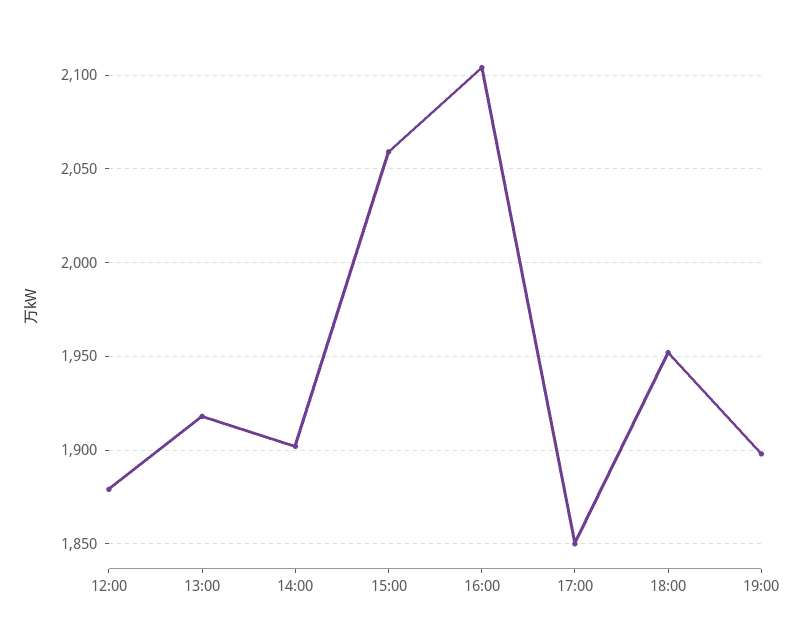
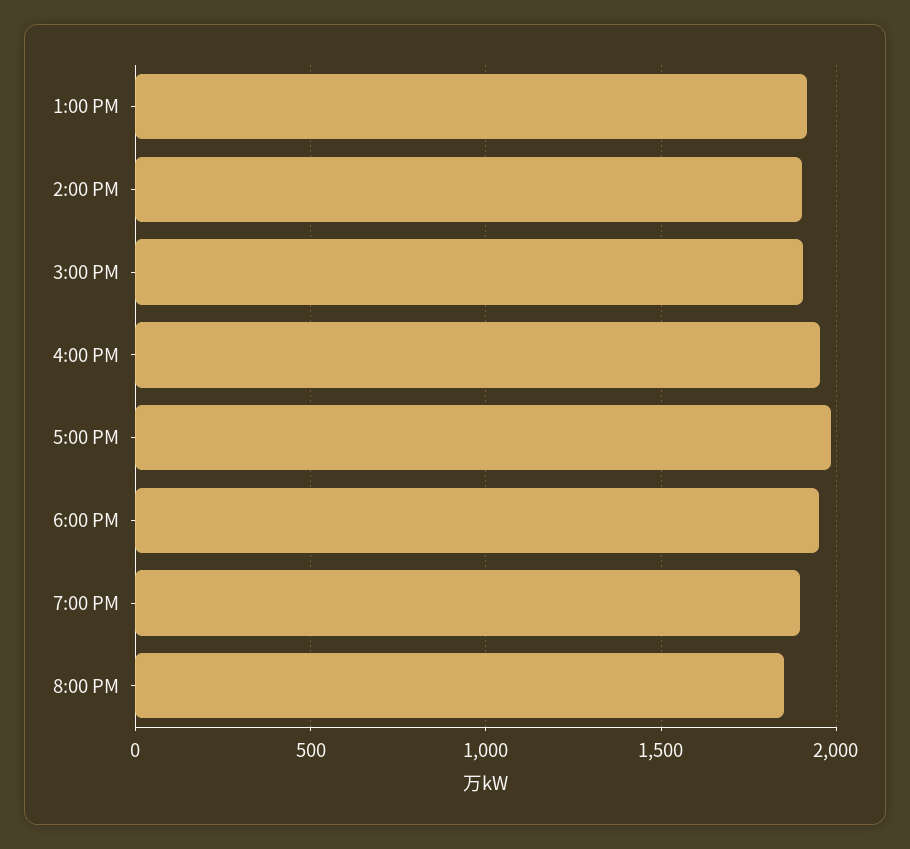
12:00: 1880 -> none
15:00: 2060 -> 1900
16:00: 2105 -> 1950
17:00: 1850 -> 2000
8:00 PM: none -> 1850

